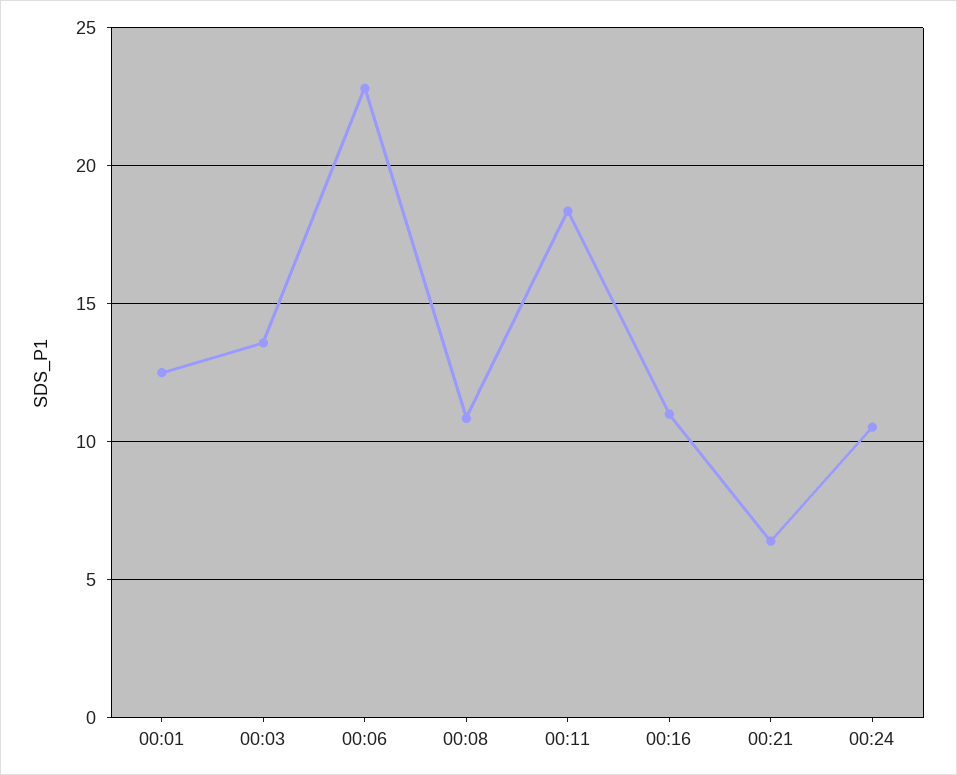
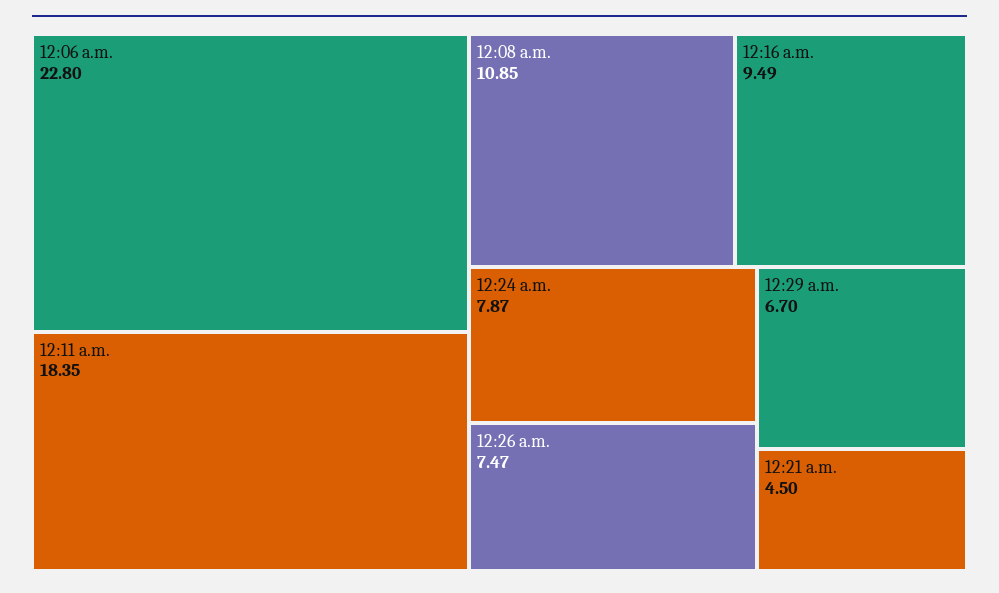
00:01: 12.5 -> none
00:03: 13.5 -> none
00:16: 11 -> 9.49
00:21: 6.5 -> 4.5
00:24: 10.5 -> 7.87
12:26 a.m.: none -> 7.47
12:29 a.m.: none -> 6.7

